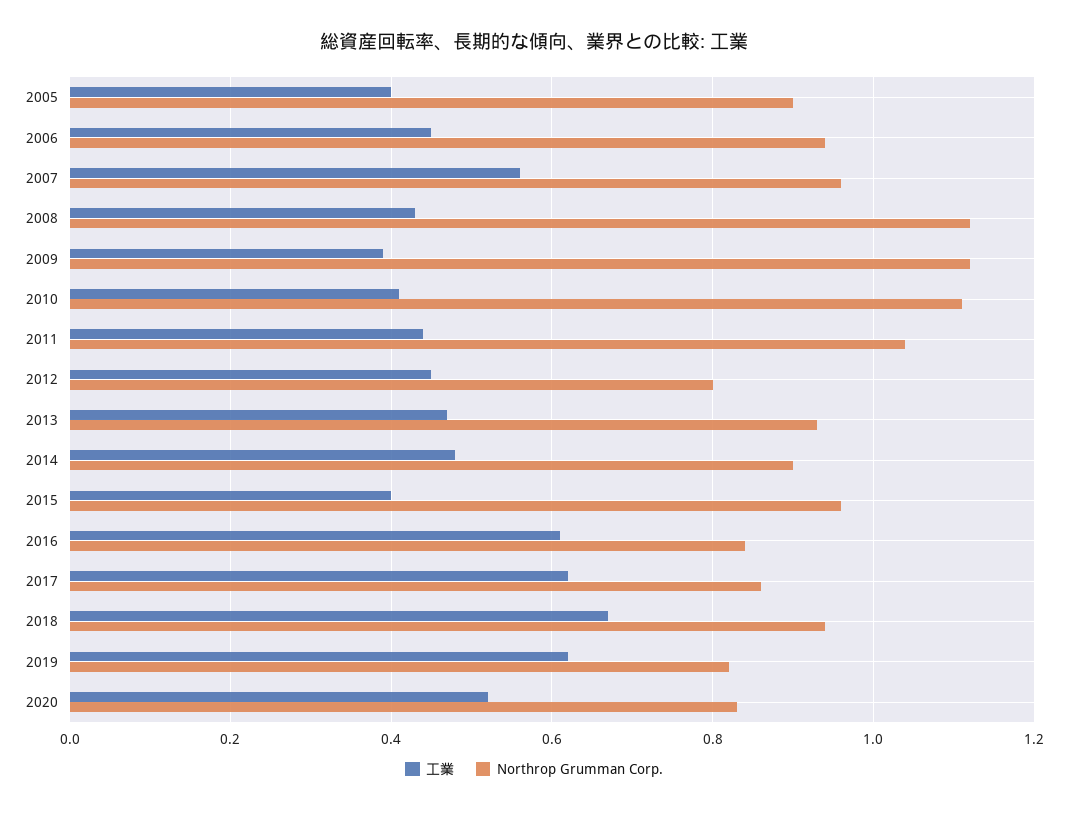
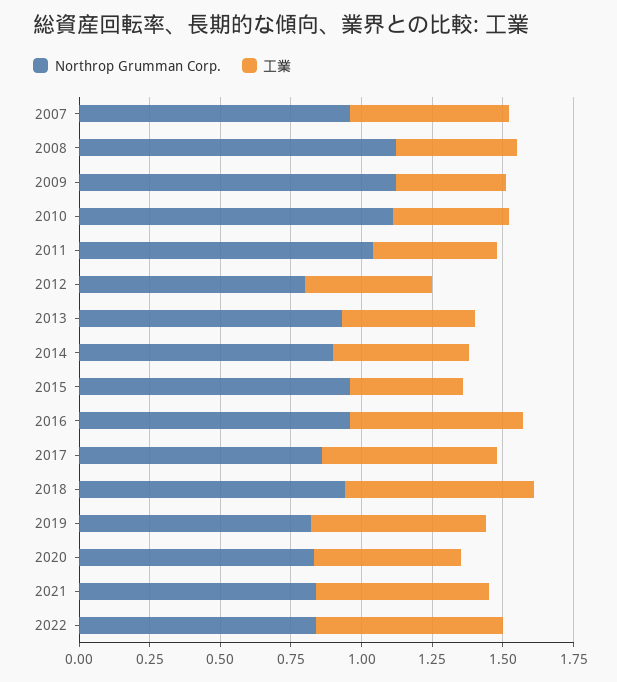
工業, 2005: 0.4 -> none
Northrop Grumman Corp., 2005: 0.9 -> none
工業, 2006: 0.45 -> none
Northrop Grumman Corp., 2006: 0.95 -> none
Northrop Grumman Corp., 2016: 0.85 -> 0.95
Northrop Grumman Corp., 2021: none -> 0.85
工業, 2021: none -> 0.6
Northrop Grumman Corp., 2022: none -> 0.85
工業, 2022: none -> 0.65

